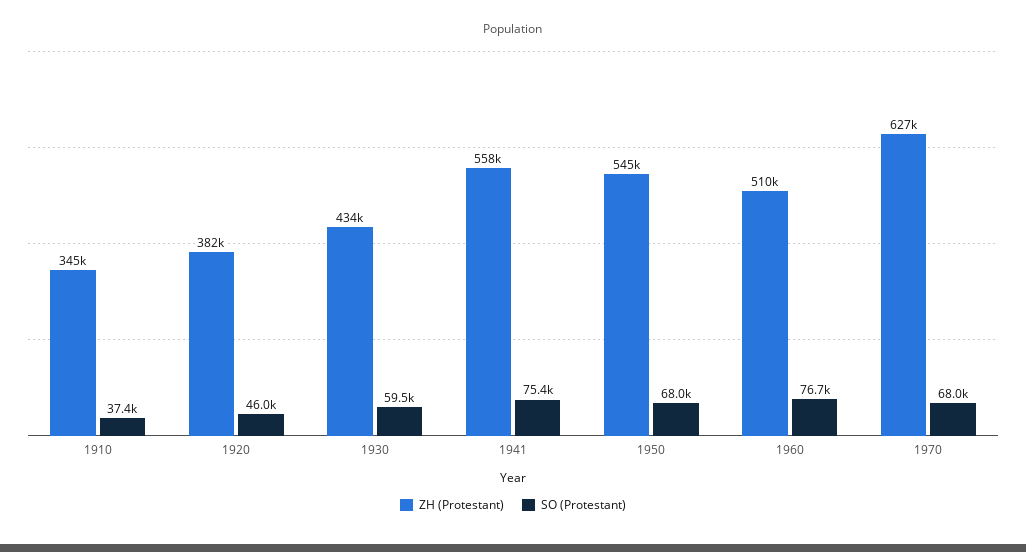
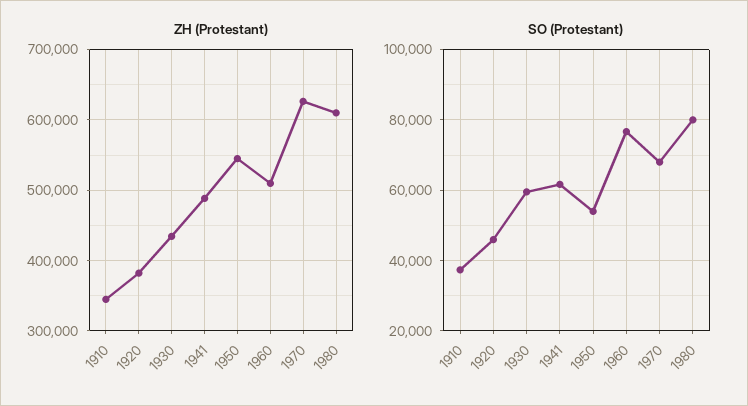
ZH (Protestant), 1941: 558000 -> 490000
SO (Protestant), 1941: 75400 -> 62000
SO (Protestant), 1950: 68000 -> 54000
ZH (Protestant), 1980: none -> 610000
SO (Protestant), 1980: none -> 80000

